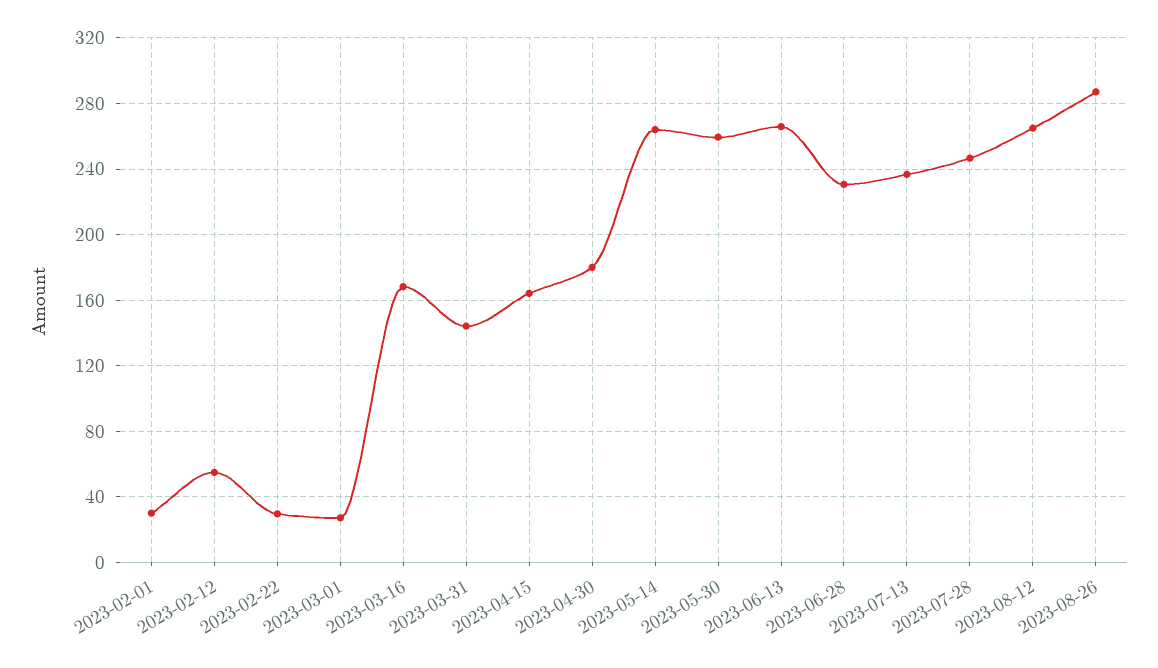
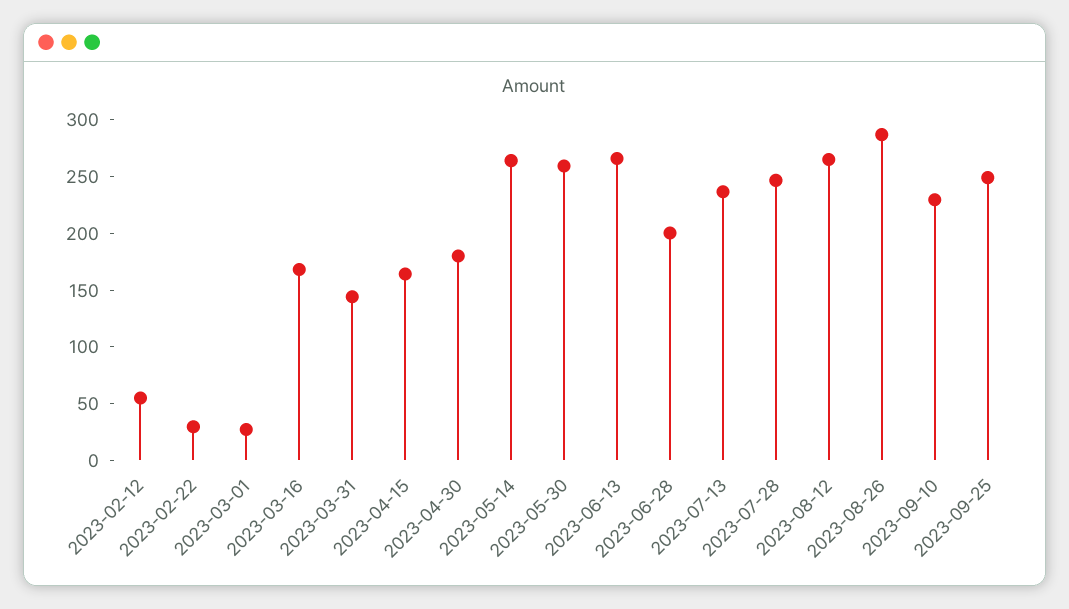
2023-02-01: 30 -> none
2023-06-28: 230 -> 200
2023-09-10: none -> 230
2023-09-25: none -> 250

